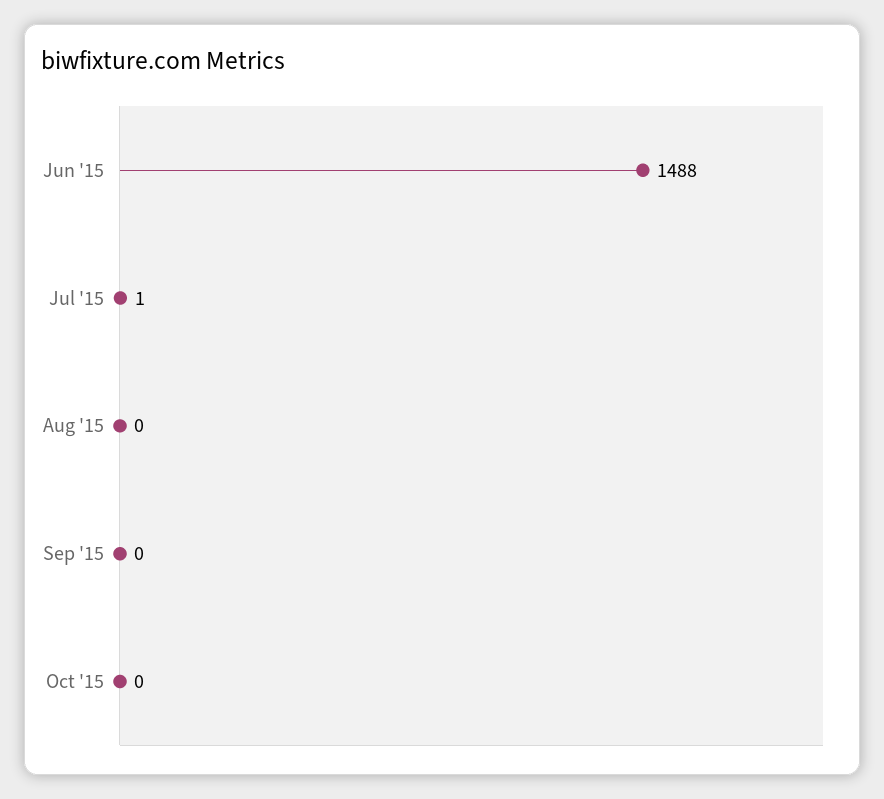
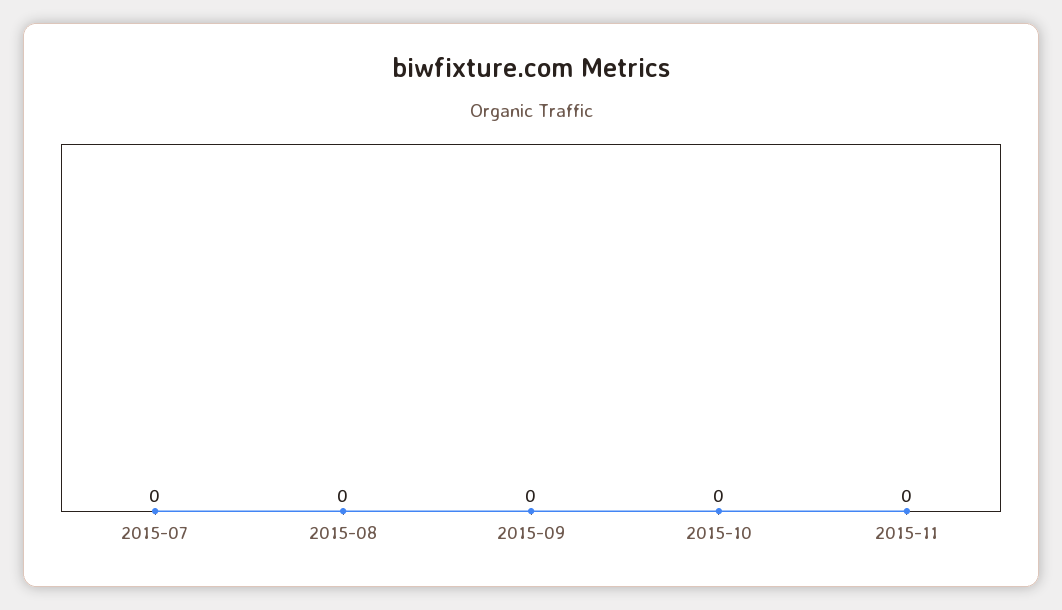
Jun '15: 1488 -> none
Jul '15: 1 -> 0
2015-11: none -> 0

